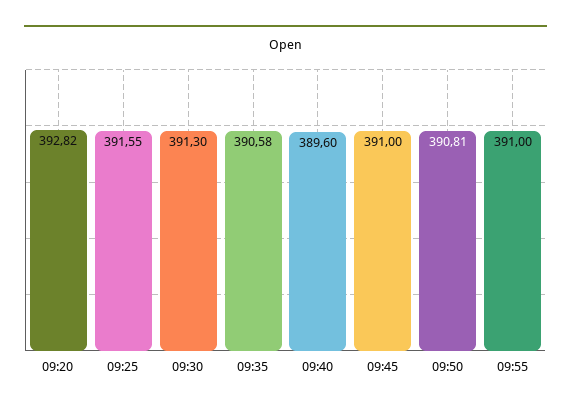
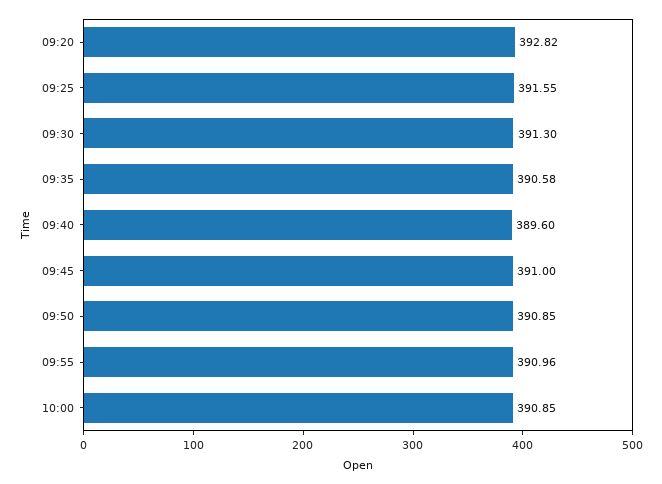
09:50: 390.81 -> 390.85
09:55: 391 -> 390.96
10:00: none -> 390.85

